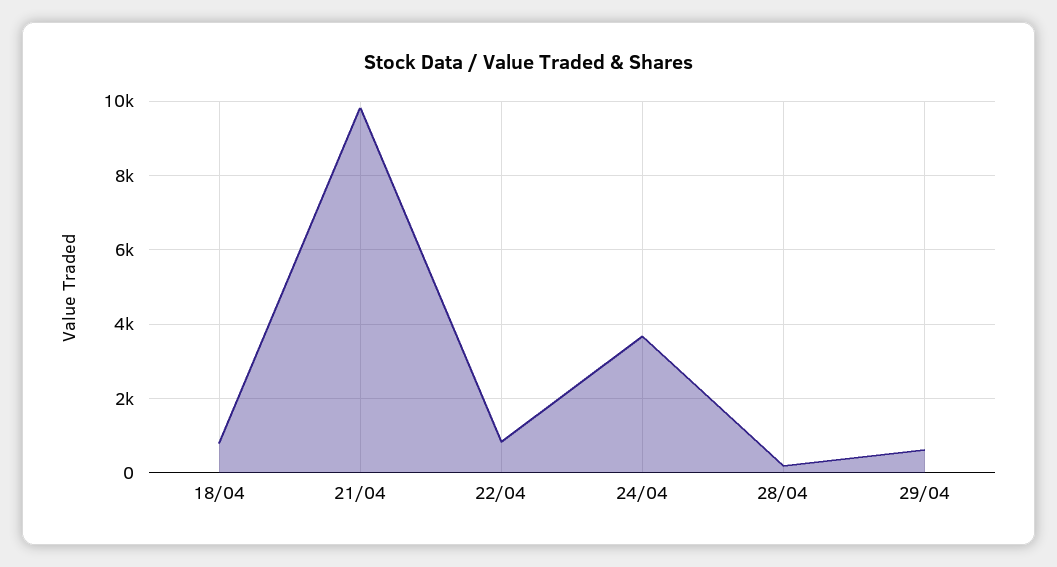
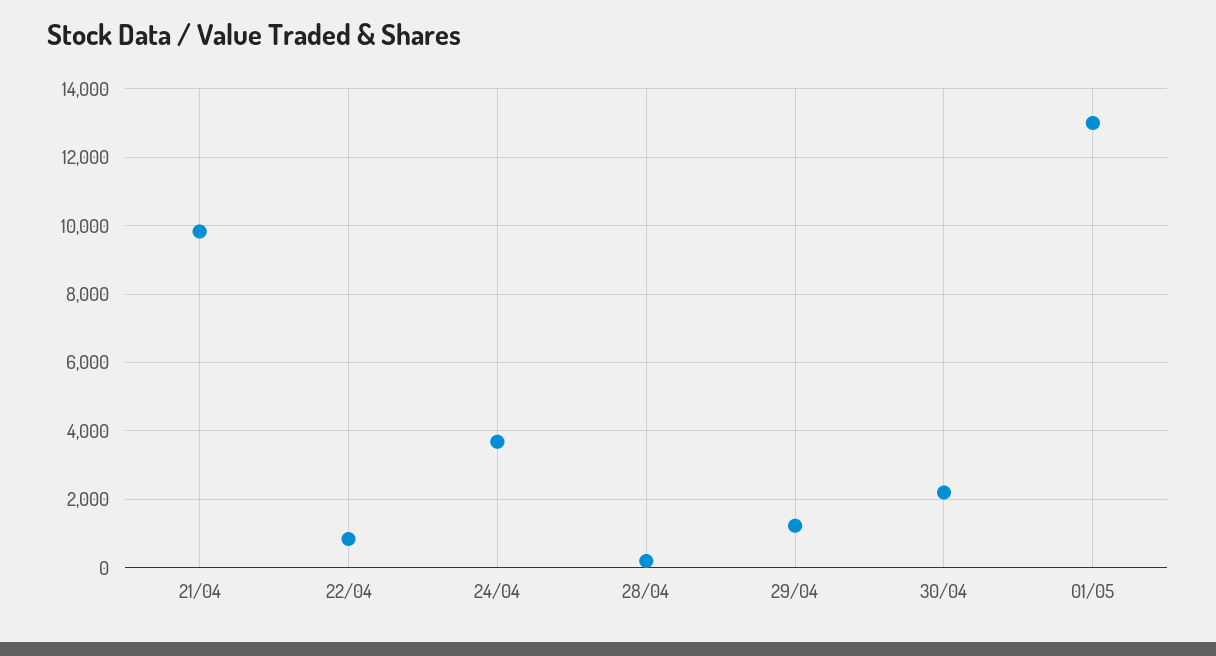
18/04: 800 -> none
29/04: 600 -> 1200
30/04: none -> 2200
01/05: none -> 13000

